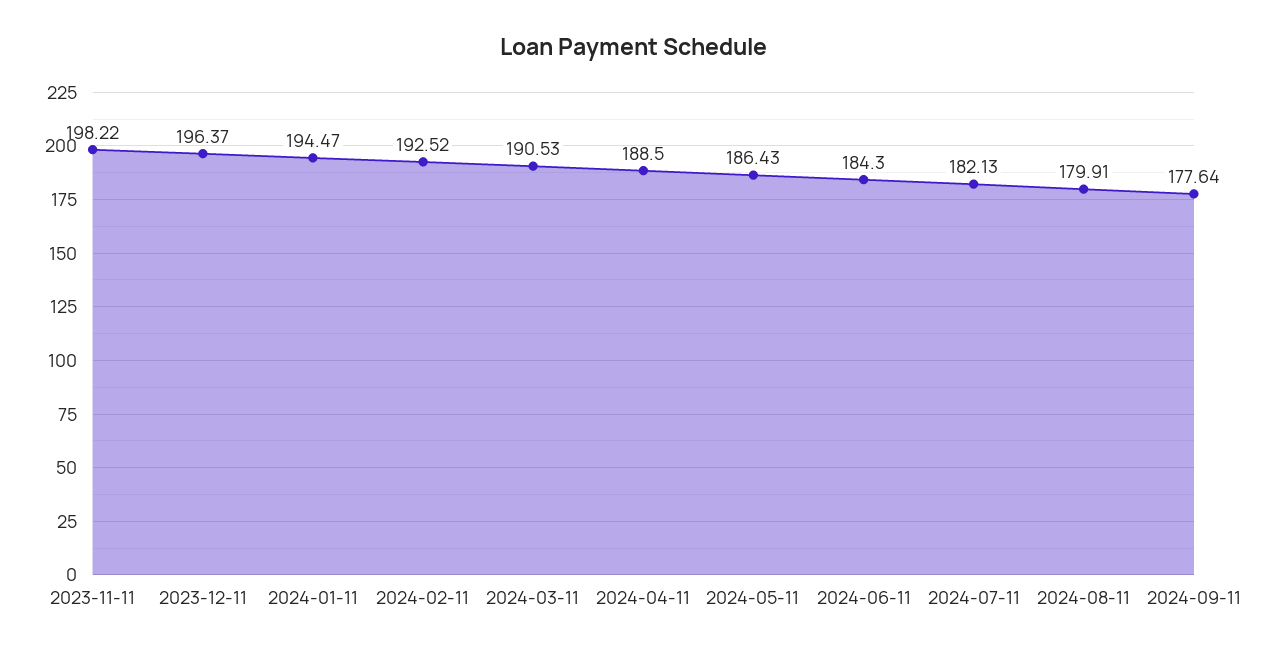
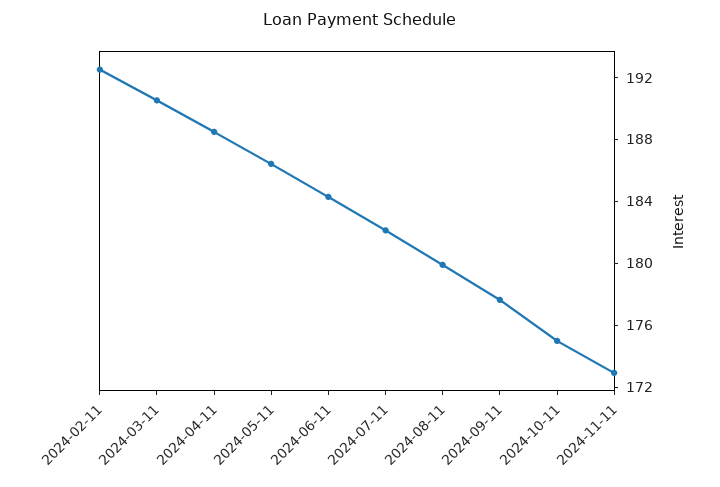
2023-11-11: 198.22 -> none
2023-12-11: 196.37 -> none
2024-01-11: 194.47 -> none
2024-10-11: none -> 175
2024-11-11: none -> 173

